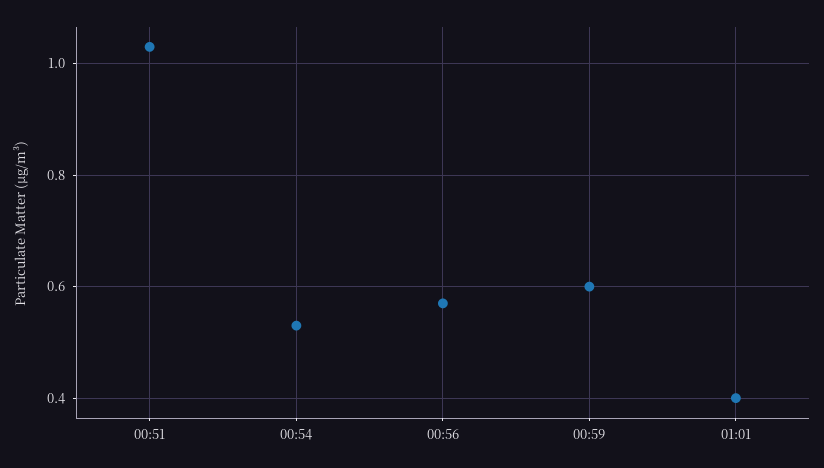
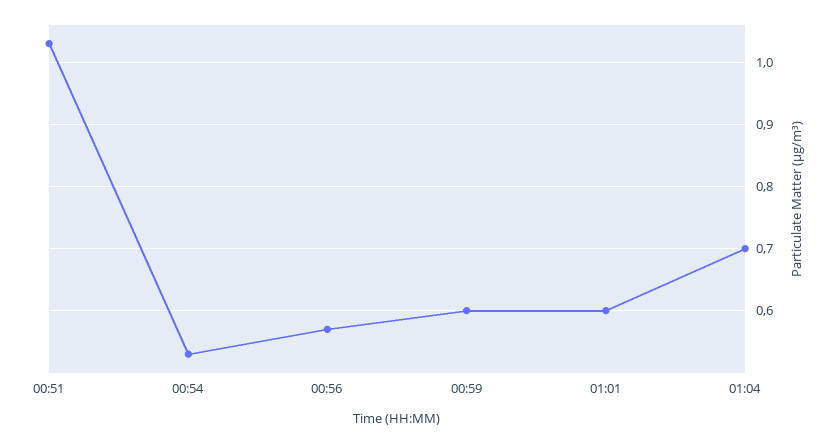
01:01: 0.4 -> 0.6
01:04: none -> 0.7

